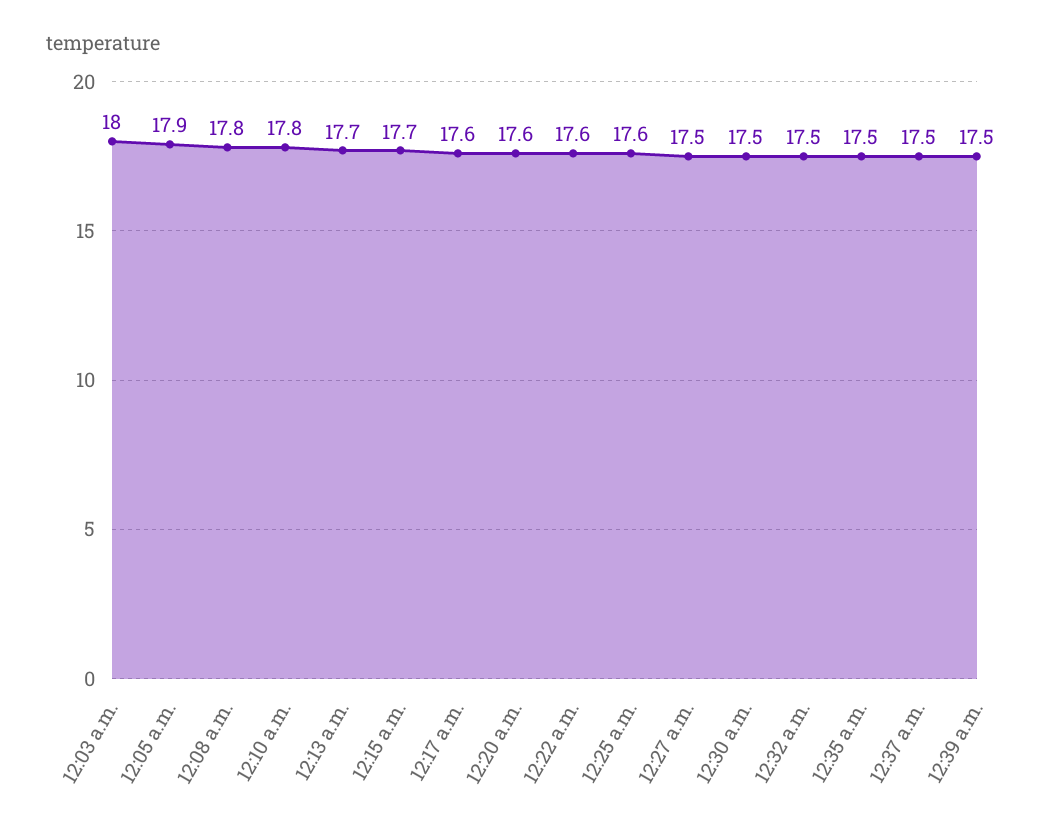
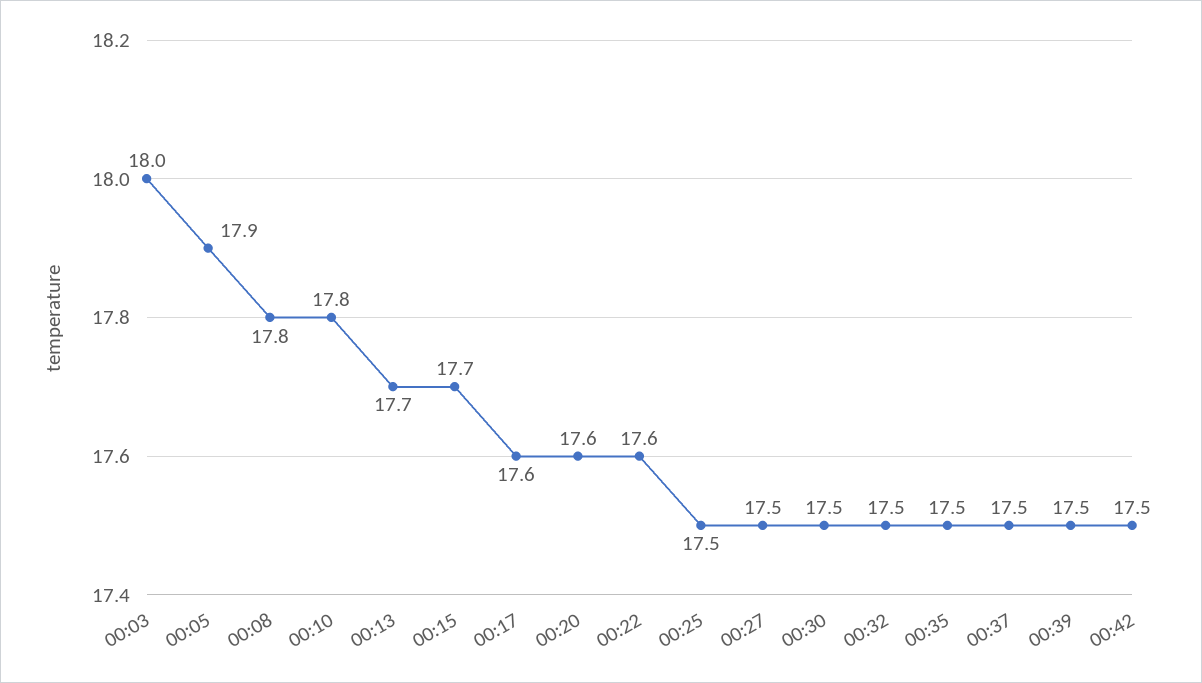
12:25 a.m.: 17.6 -> 17.5
00:42: none -> 17.5

